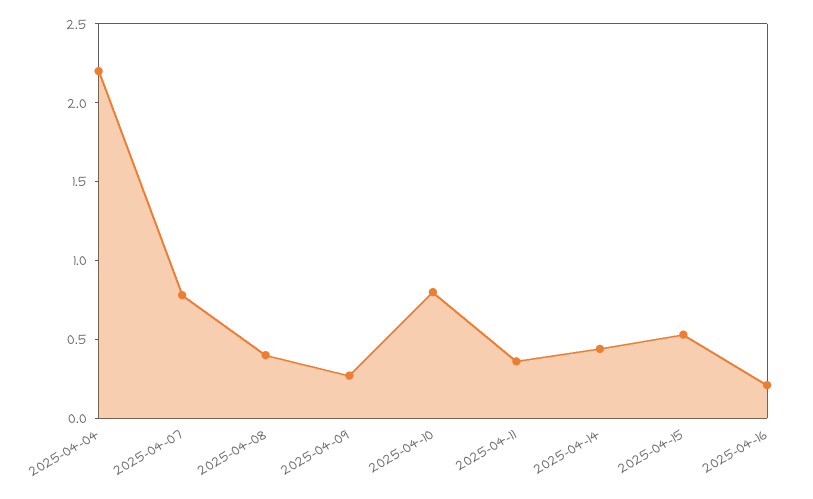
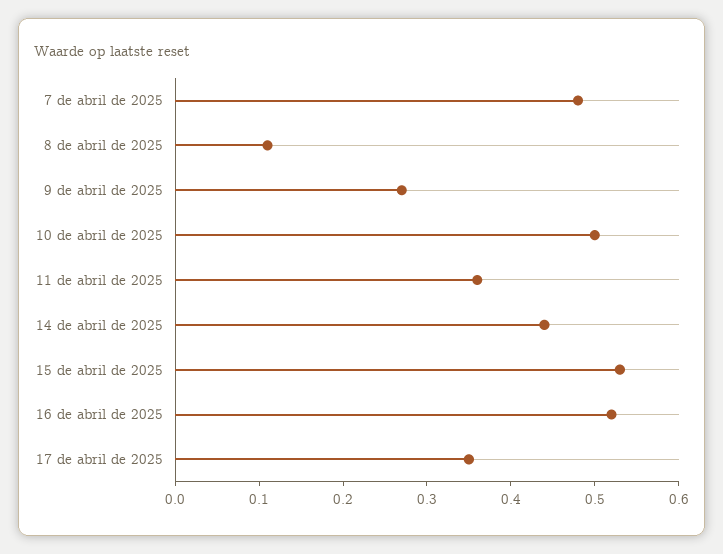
2025-04-04: 2.2 -> none
2025-04-07: 0.8 -> 0.48
2025-04-08: 0.4 -> 0.11
2025-04-10: 0.8 -> 0.5
2025-04-16: 0.2 -> 0.52
17 de abril de 2025: none -> 0.35

